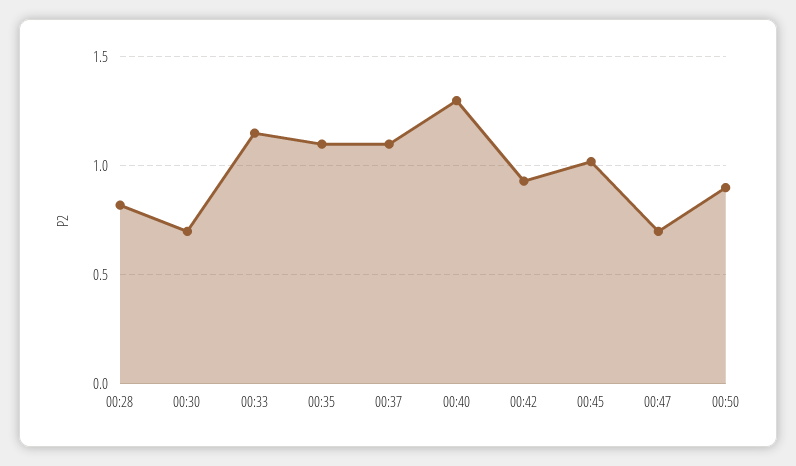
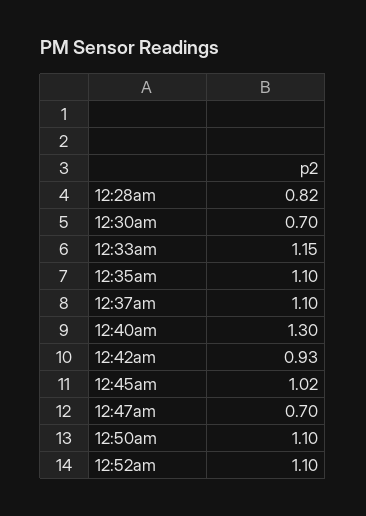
00:50: 0.9 -> 1.1
12:52am: none -> 1.1

